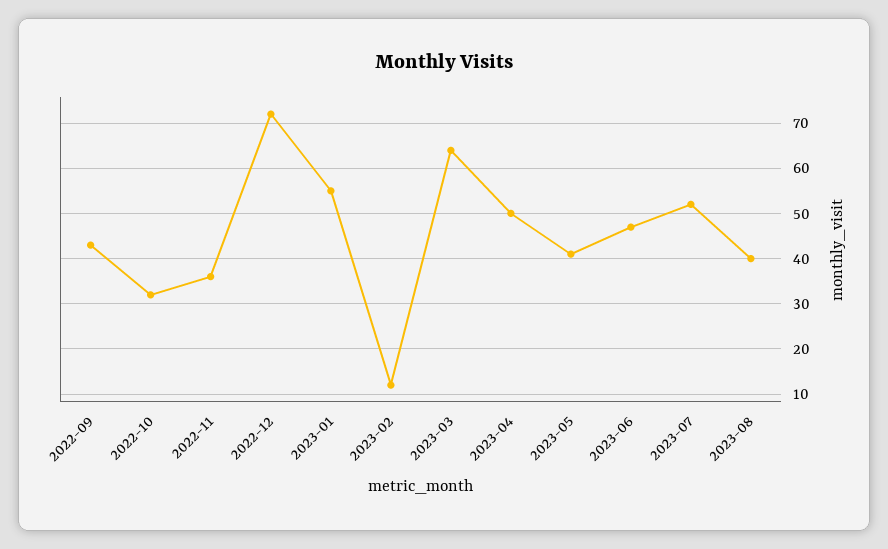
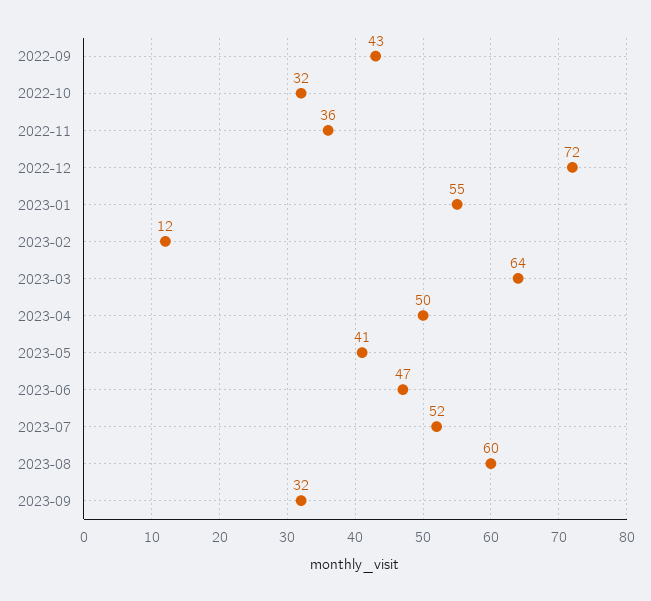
2023-08: 40 -> 60
2023-09: none -> 32

